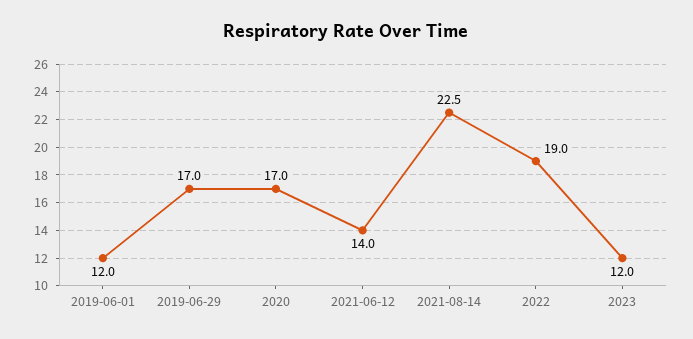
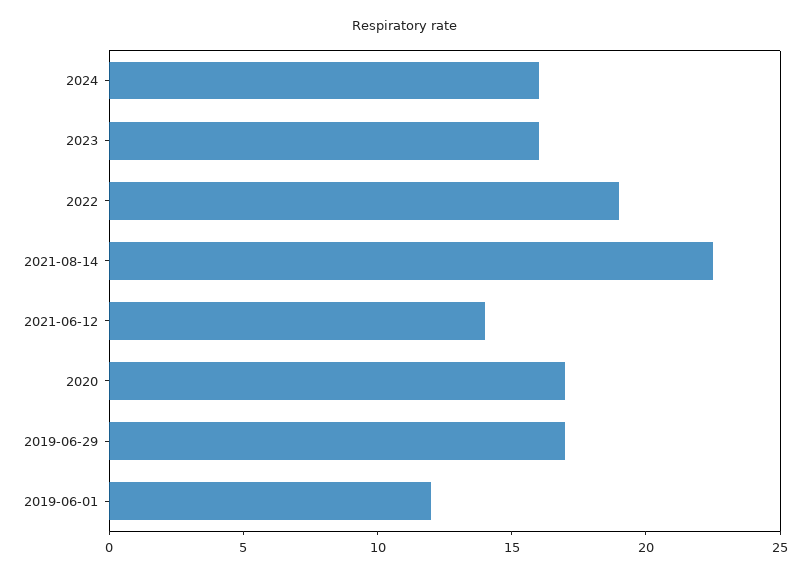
2023: 12 -> 16
2024: none -> 16

